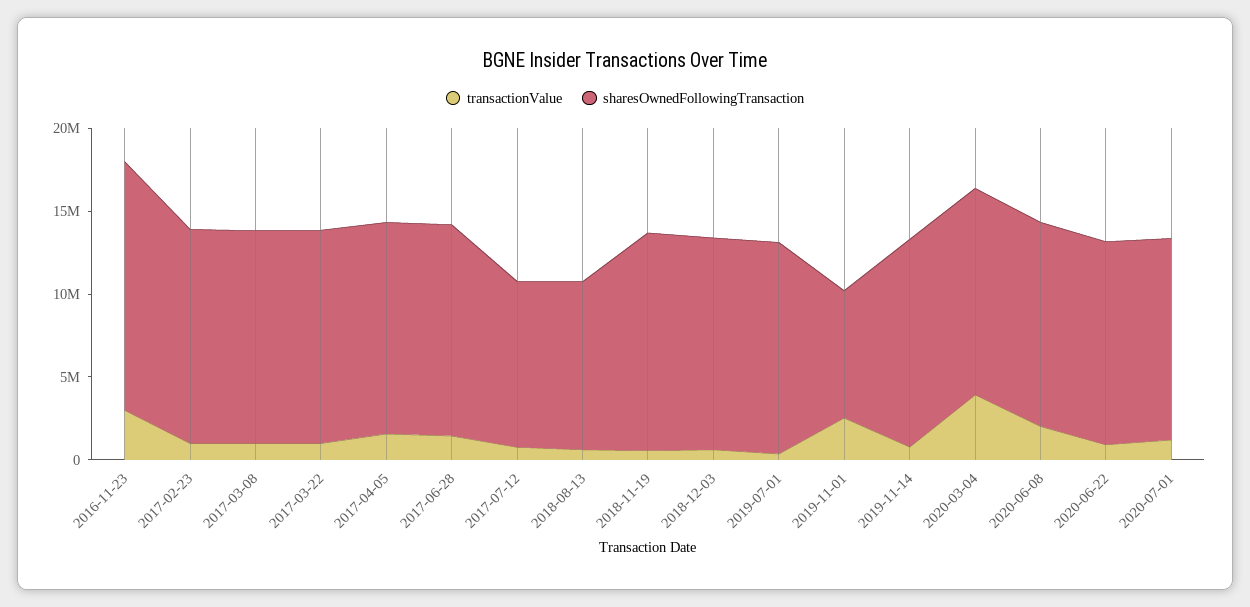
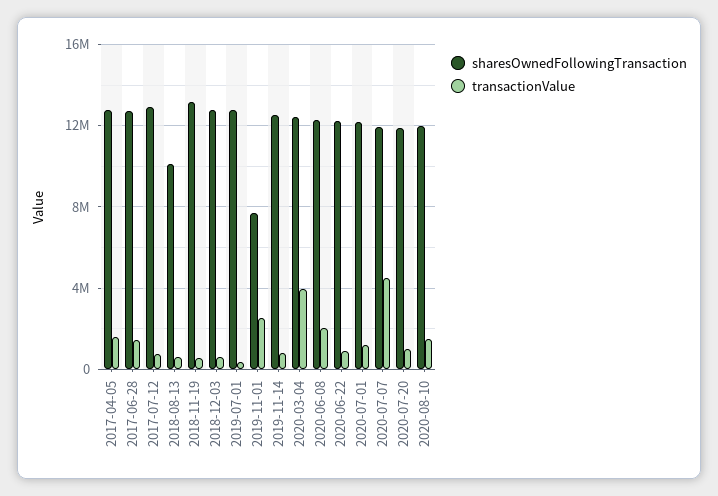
transactionValue, 2016-11-23: 3000000 -> none
sharesOwnedFollowingTransaction, 2016-11-23: 15000000 -> none
transactionValue, 2017-02-23: 1000000 -> none
sharesOwnedFollowingTransaction, 2017-02-23: 13000000 -> none
transactionValue, 2017-03-08: 1000000 -> none
sharesOwnedFollowingTransaction, 2017-03-08: 13000000 -> none
transactionValue, 2017-03-22: 1000000 -> none
sharesOwnedFollowingTransaction, 2017-03-22: 13000000 -> none
sharesOwnedFollowingTransaction, 2017-07-12: 10000000 -> 13000000
sharesOwnedFollowingTransaction, 2020-07-07: none -> 12000000
transactionValue, 2020-07-07: none -> 4500000
sharesOwnedFollowingTransaction, 2020-07-20: none -> 12000000
transactionValue, 2020-07-20: none -> 1000000
sharesOwnedFollowingTransaction, 2020-08-10: none -> 12000000
transactionValue, 2020-08-10: none -> 1500000

